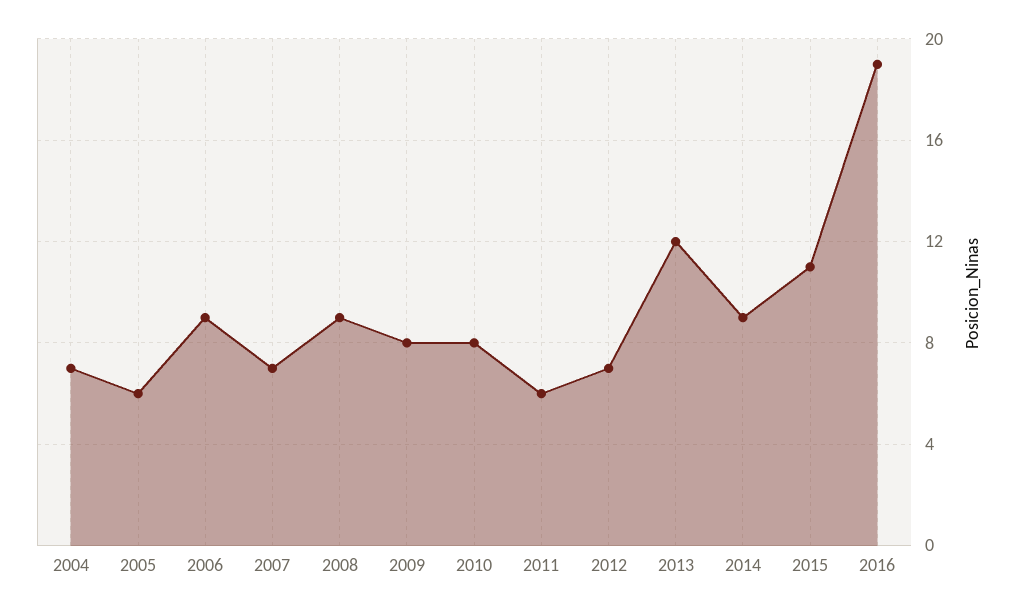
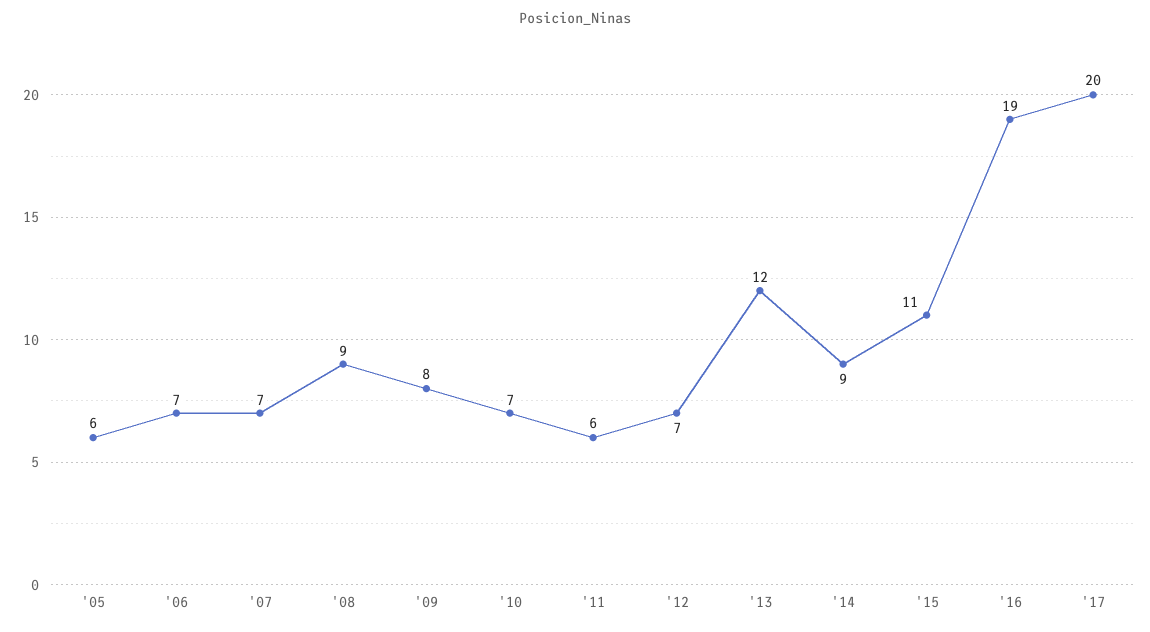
2004: 7 -> none
2006: 9 -> 7
2010: 8 -> 7
'17: none -> 20

